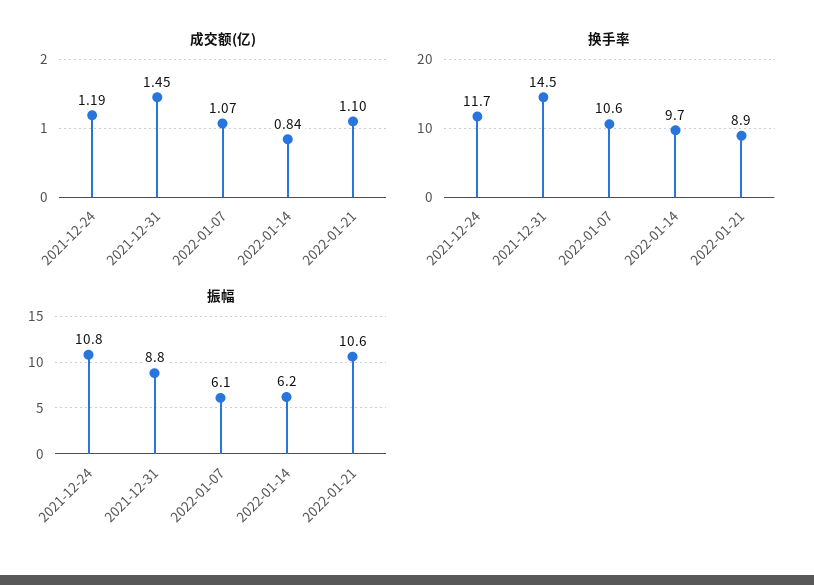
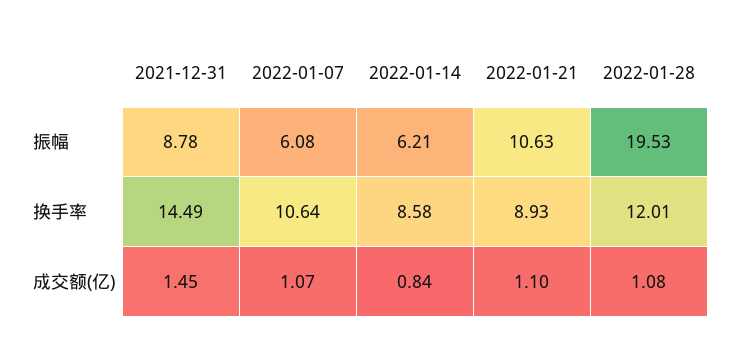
成交额(亿), 2021-12-24: 1.19 -> none
换手率, 2021-12-24: 11.7 -> none
换手率, 2022-01-14: 9.7 -> 8.58
振幅, 2021-12-24: 10.8 -> none
振幅, 2022-01-28: none -> 19.53
换手率, 2022-01-28: none -> 12.01
成交额(亿), 2022-01-28: none -> 1.08

